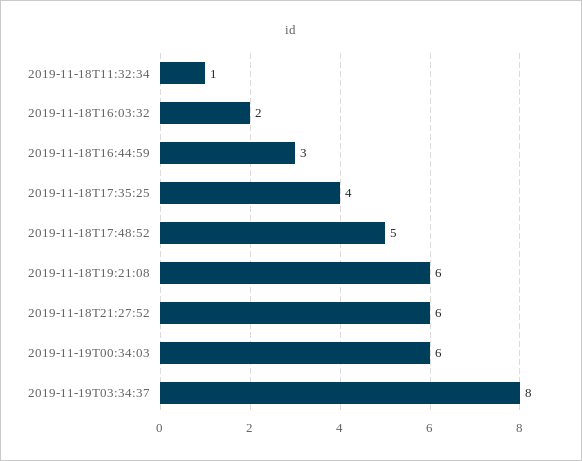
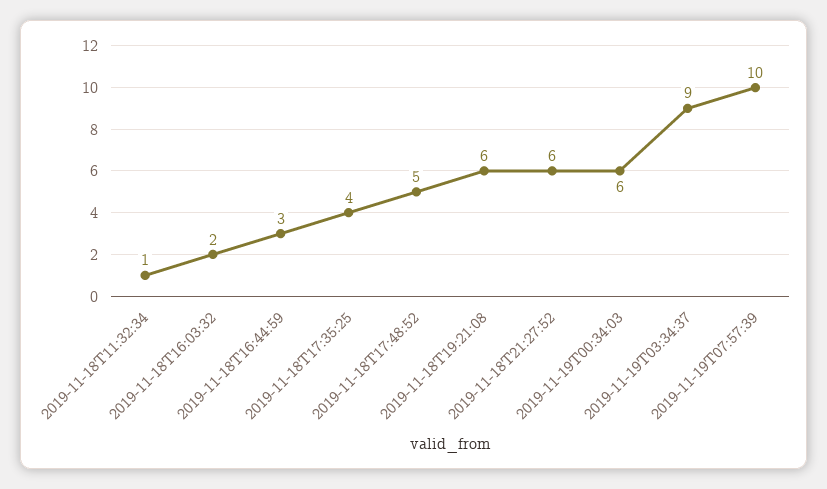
2019-11-19T03:34:37: 8 -> 9
2019-11-19T07:57:39: none -> 10

